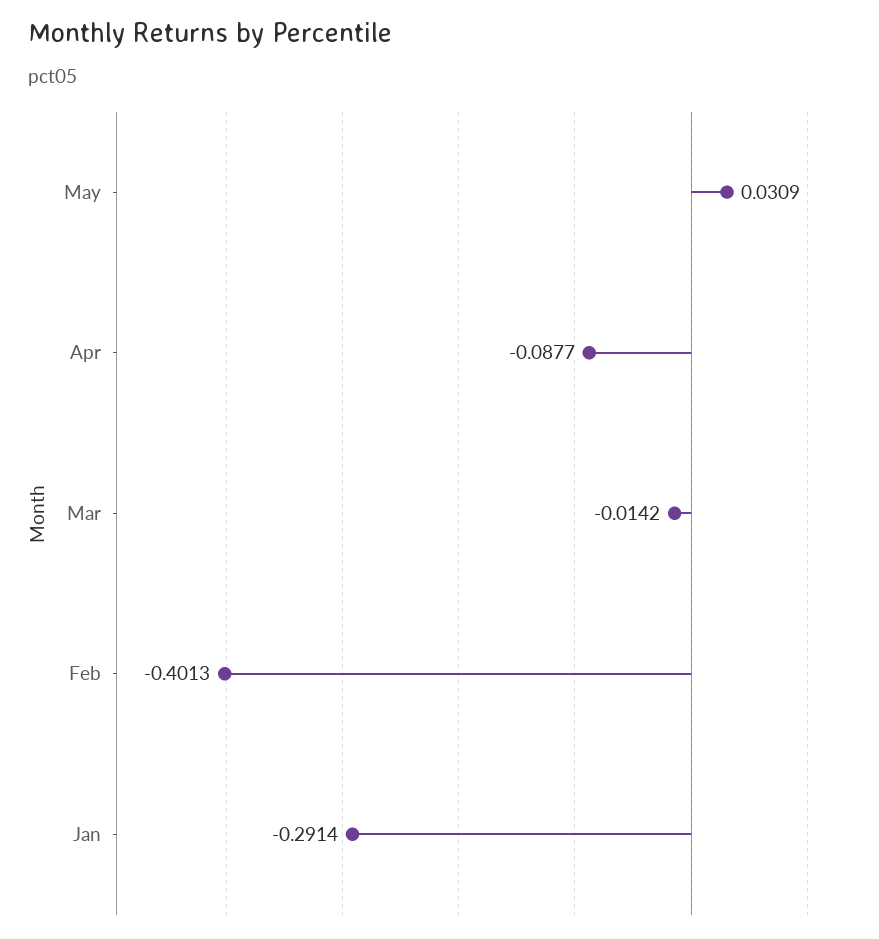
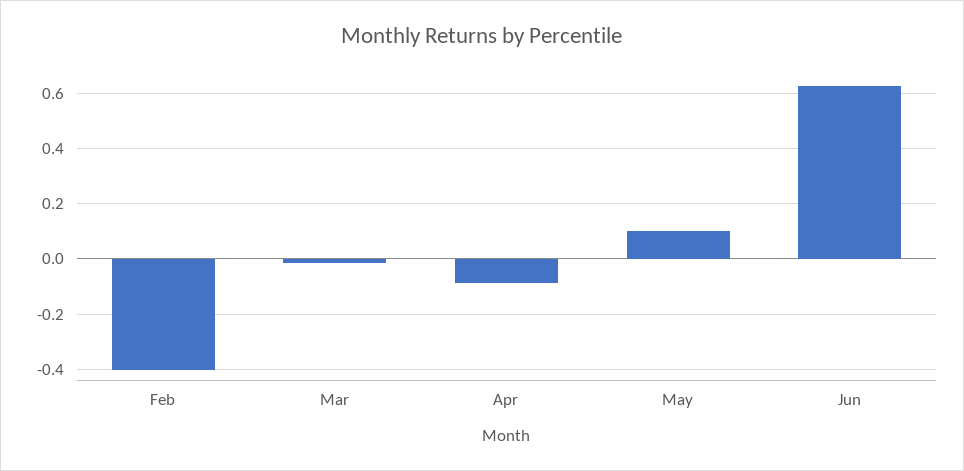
May: 0.0309 -> 0.1
Jan: -0.2914 -> none
Jun: none -> 0.625

